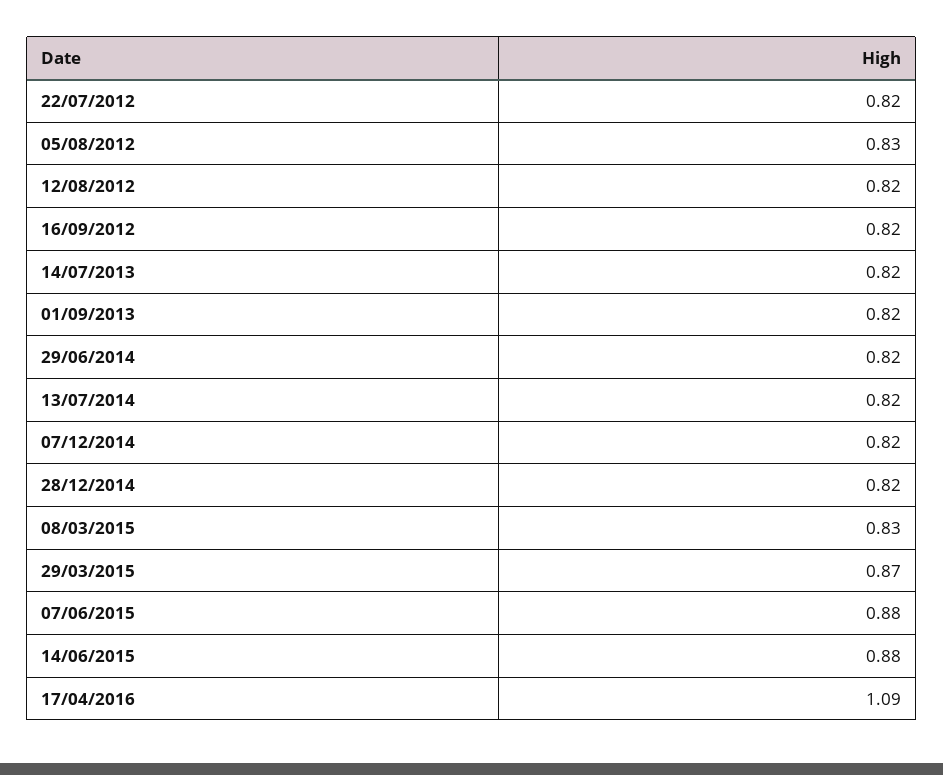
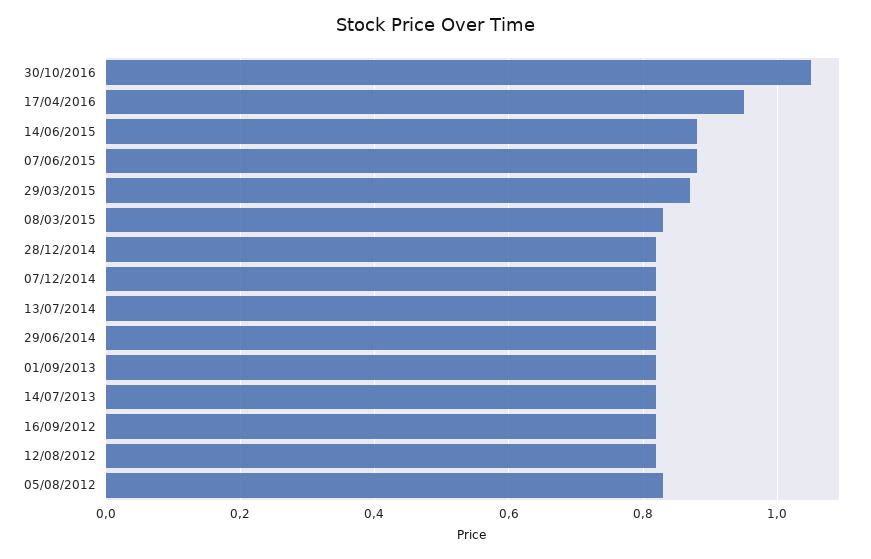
22/07/2012: 0.82 -> none
17/04/2016: 1.09 -> 0.95
30/10/2016: none -> 1.05

